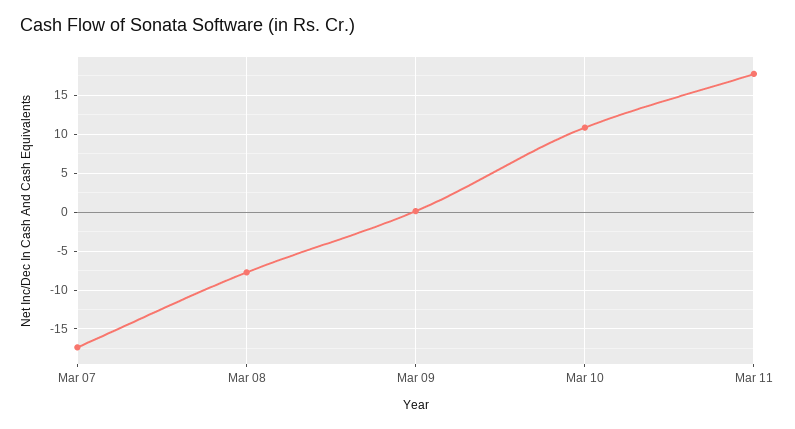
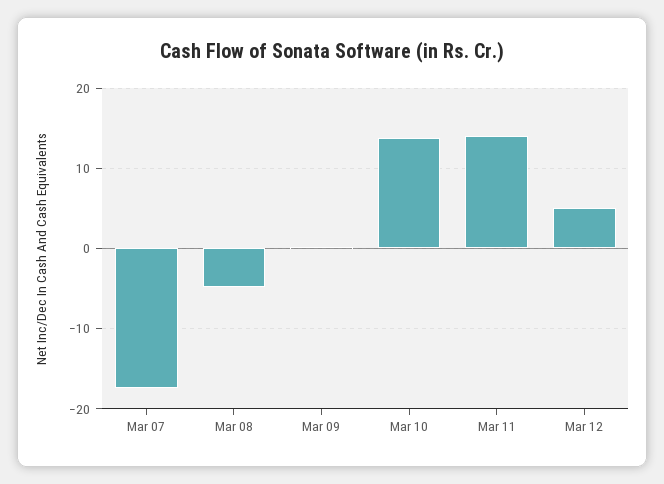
Mar 08: -8 -> -5
Mar 10: 11 -> 14
Mar 11: 18 -> 14
Mar 12: none -> 5

